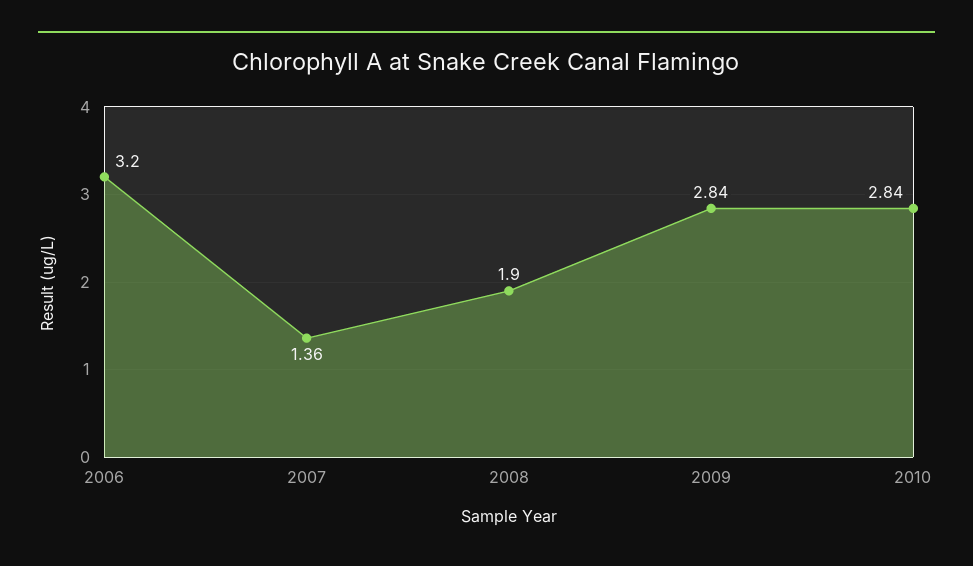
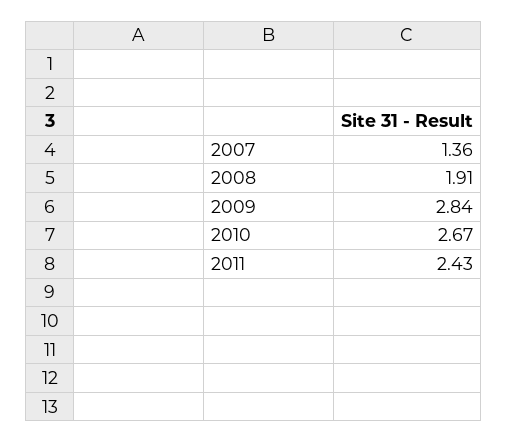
2006: 3.2 -> none
2008: 1.9 -> 1.91
2010: 2.84 -> 2.67
2011: none -> 2.43

